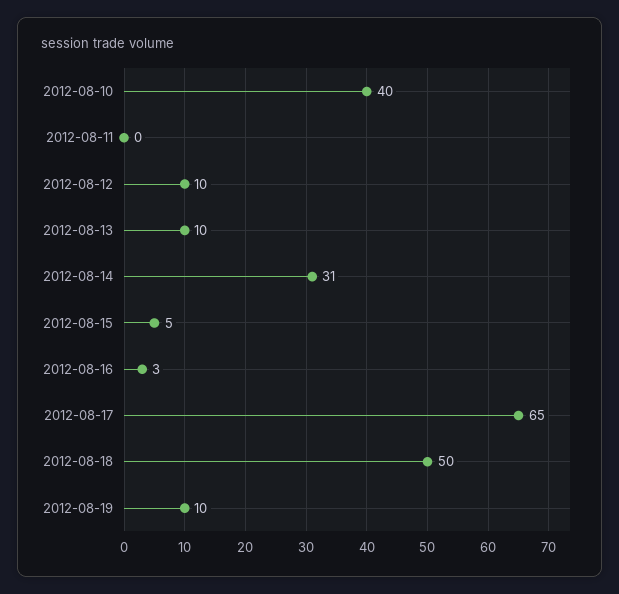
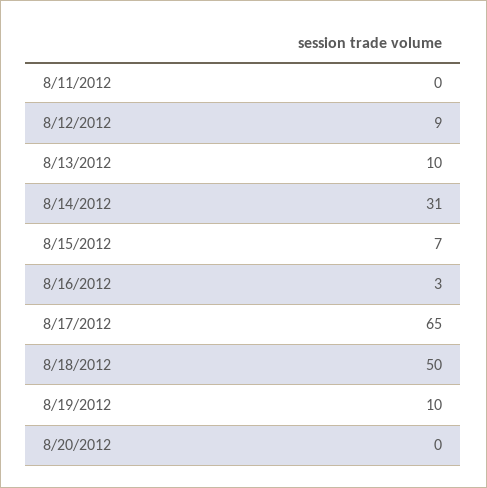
2012-08-10: 40 -> none
2012-08-12: 10 -> 9
2012-08-15: 5 -> 7
8/20/2012: none -> 0

